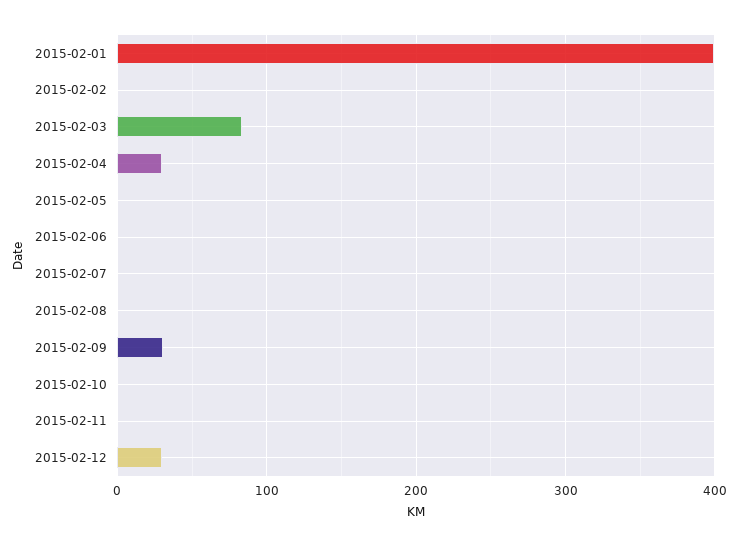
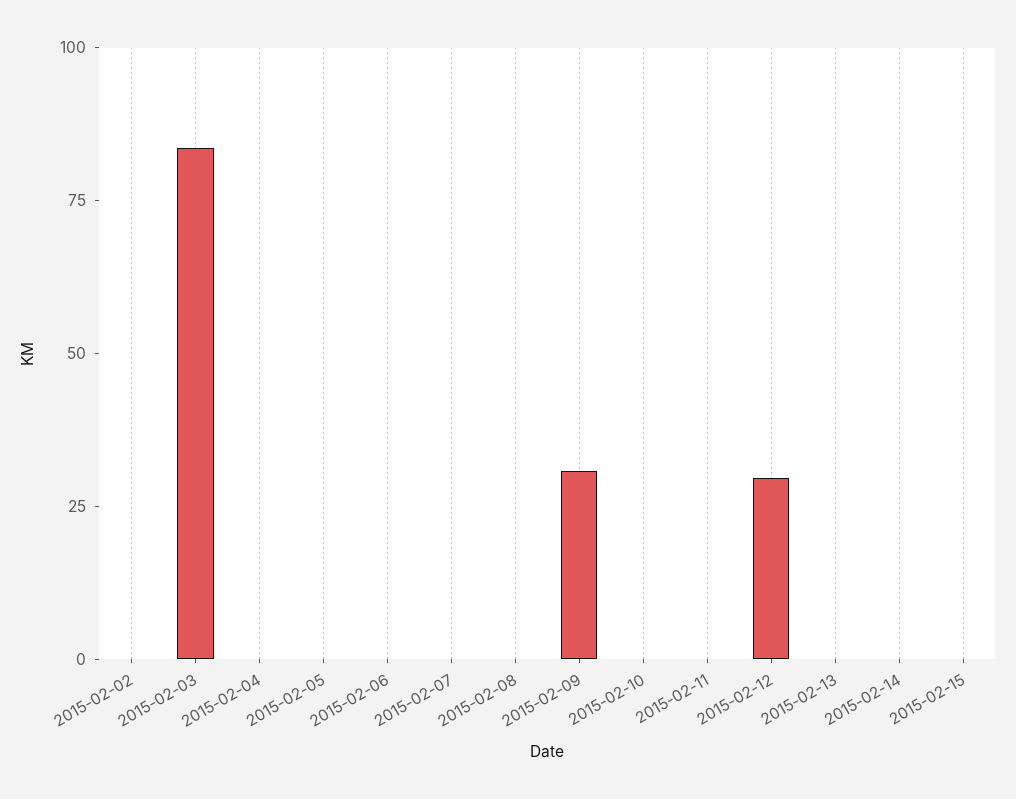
2015-02-01: 400 -> none
2015-02-04: 30 -> 0
2015-02-13: none -> 0
2015-02-14: none -> 0
2015-02-15: none -> 0

